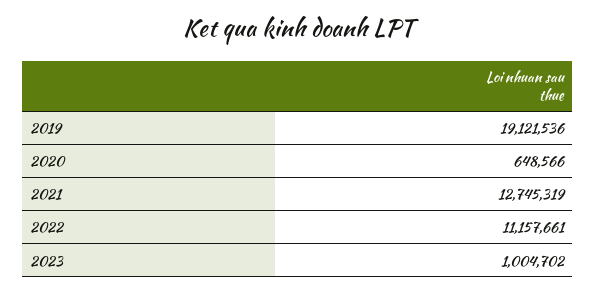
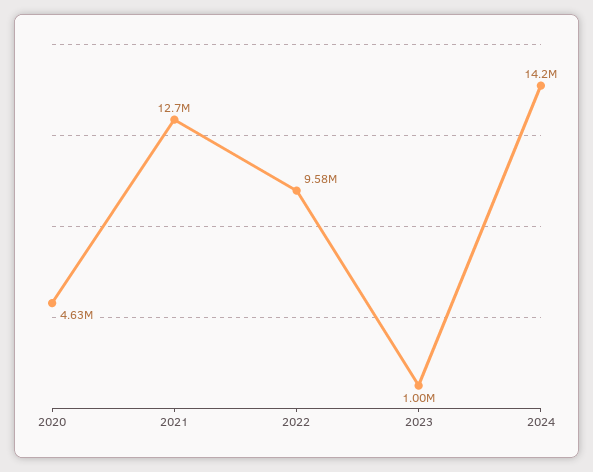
2019: 19121536 -> none
2020: 648566 -> 4630000
2022: 11157661 -> 9580000
2024: none -> 14200000

